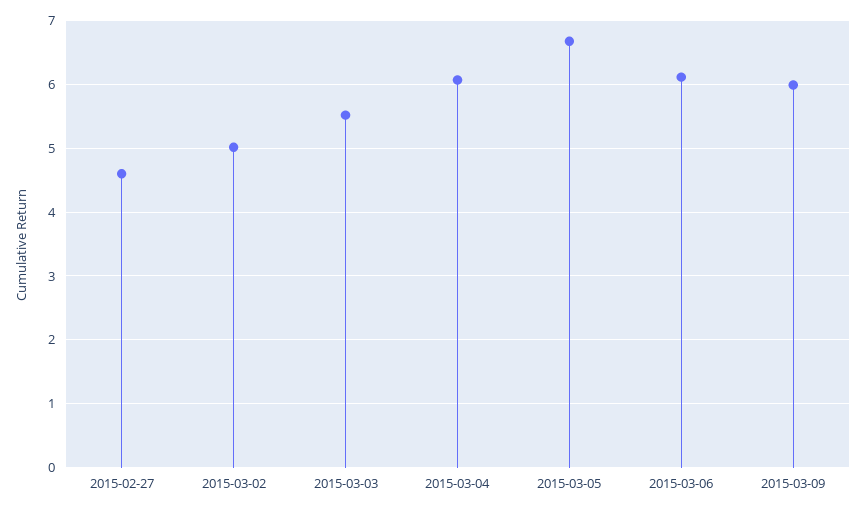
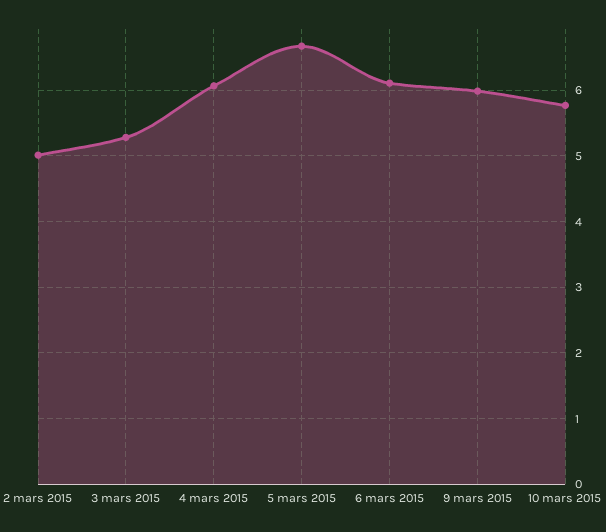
2015-02-27: 4.6 -> none
2015-03-03: 5.5 -> 5.3
10 mars 2015: none -> 5.8

